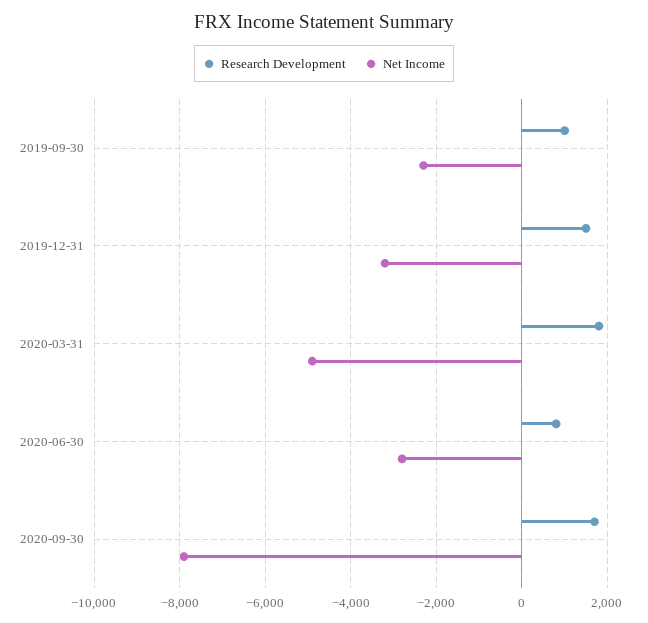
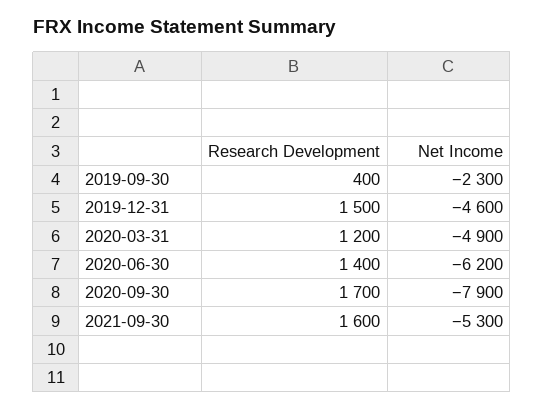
Research Development, 2019-09-30: 1000 -> 400
Net Income, 2019-12-31: -3200 -> -4600
Research Development, 2020-03-31: 1800 -> 1200
Research Development, 2020-06-30: 800 -> 1400
Net Income, 2020-06-30: -2800 -> -6200
Research Development, 2021-09-30: none -> 1600
Net Income, 2021-09-30: none -> -5300

